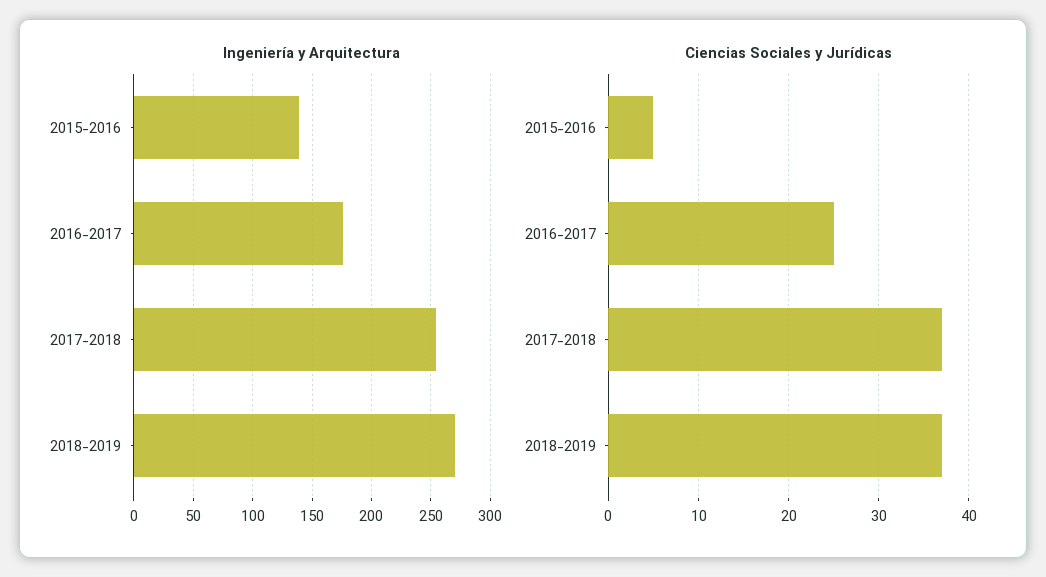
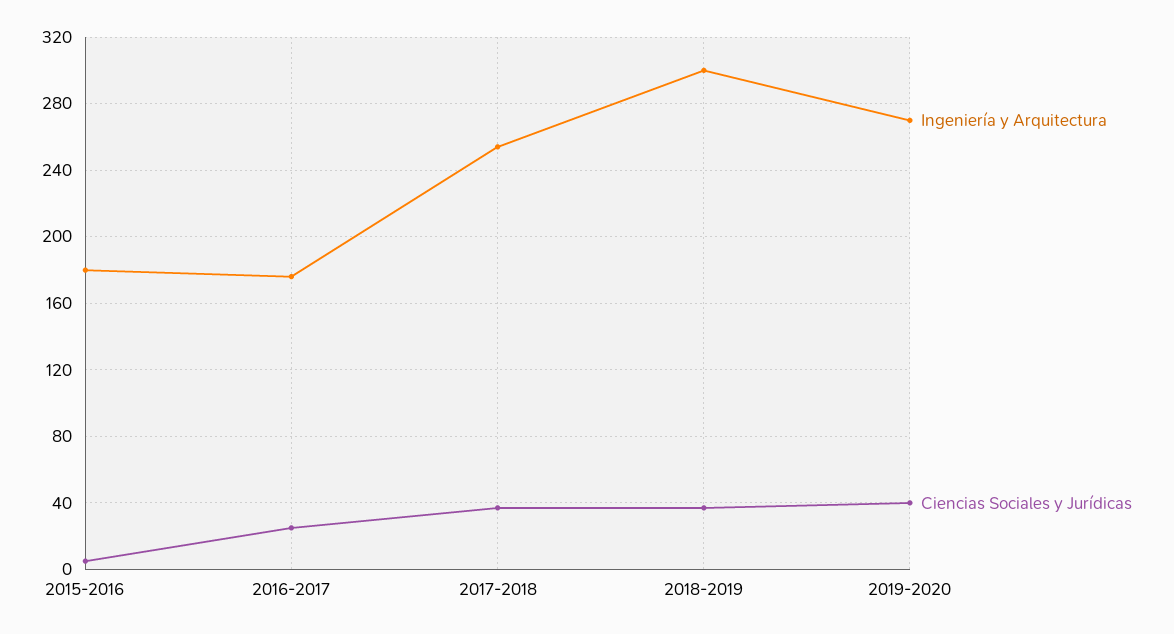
Ingeniería y Arquitectura, 2015-2016: 140 -> 180
Ingeniería y Arquitectura, 2018-2019: 270 -> 300
Ingeniería y Arquitectura, 2019-2020: none -> 270
Ciencias Sociales y Jurídicas, 2019-2020: none -> 40

